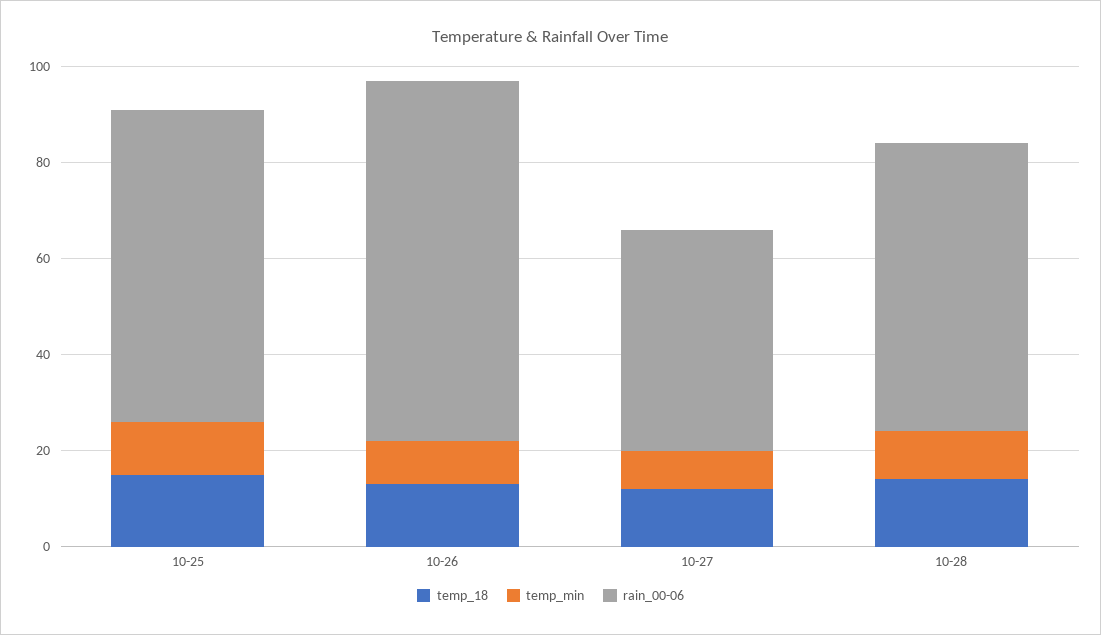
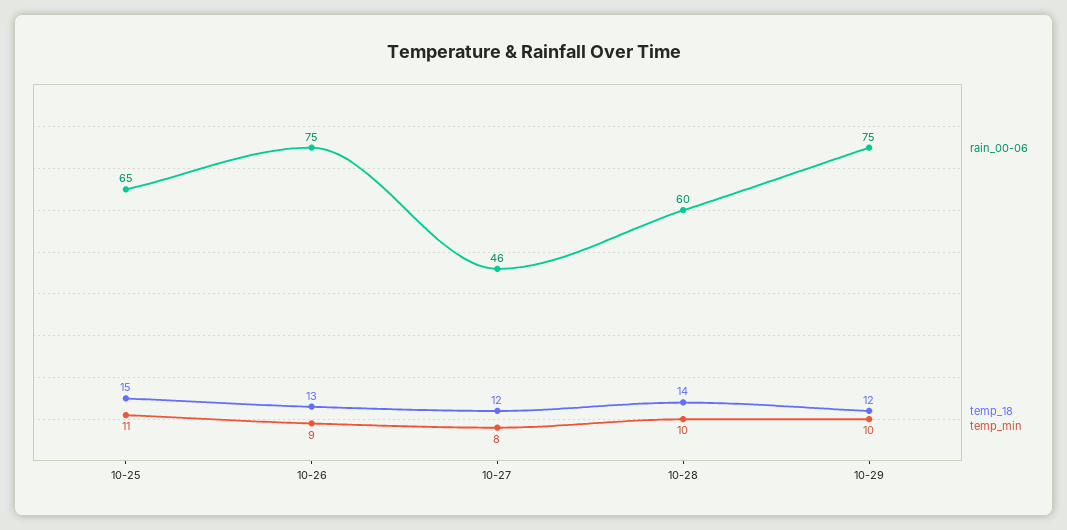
rain_00-06, 10-29: none -> 75
temp_18, 10-29: none -> 12
temp_min, 10-29: none -> 10

